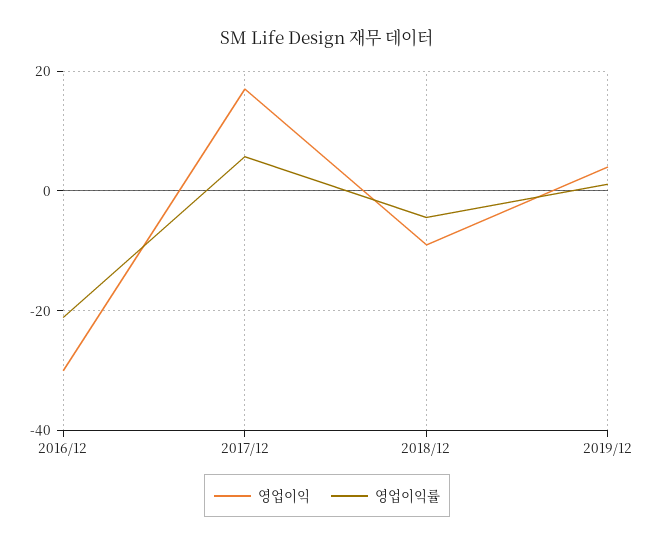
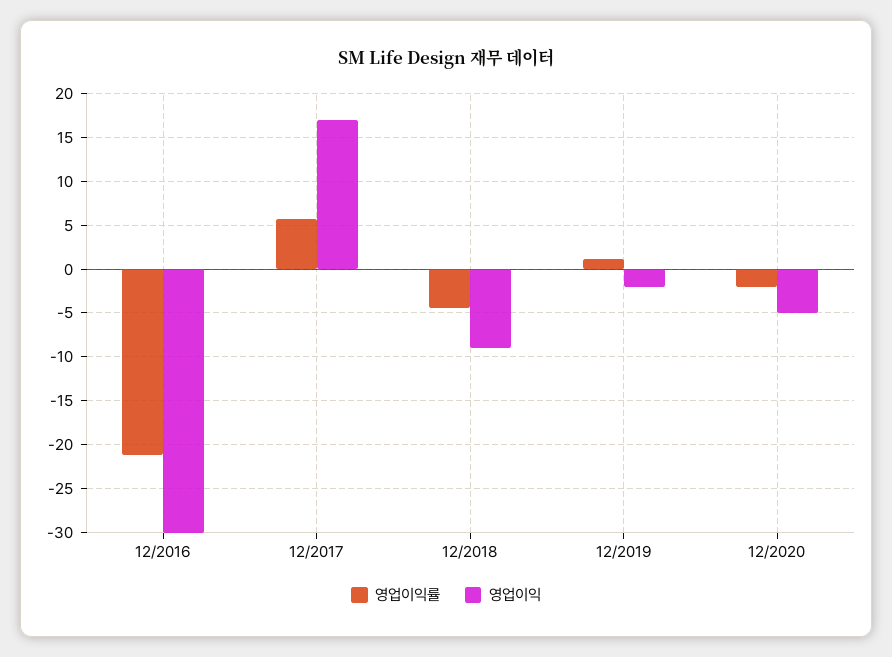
영업이익, 2019/12: 4 -> -2
영업이익률, 12/2020: none -> -2
영업이익, 12/2020: none -> -5

